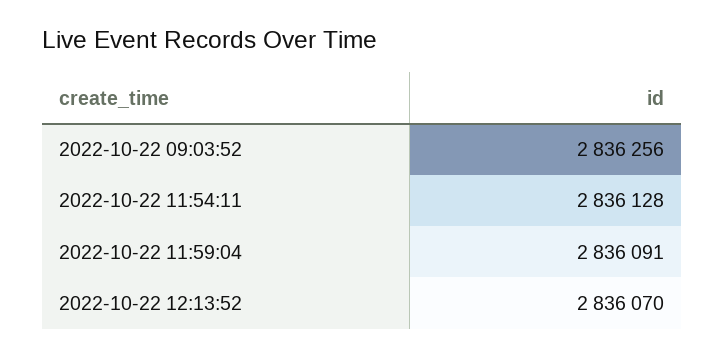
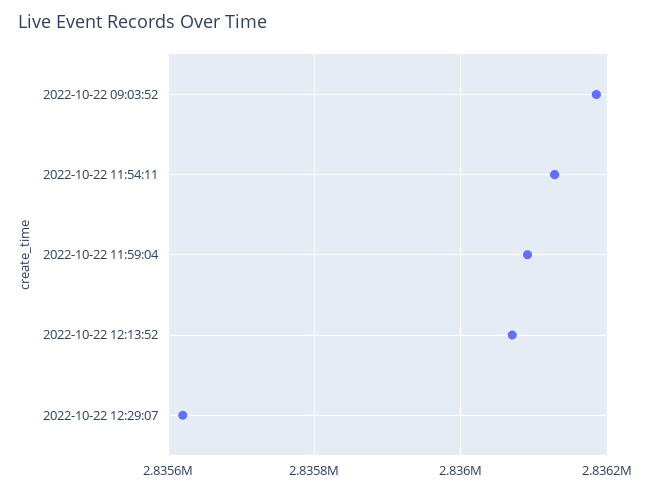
2022-10-22 09:03:52: 2836256 -> 2836180
2022-10-22 12:29:07: none -> 2835620

